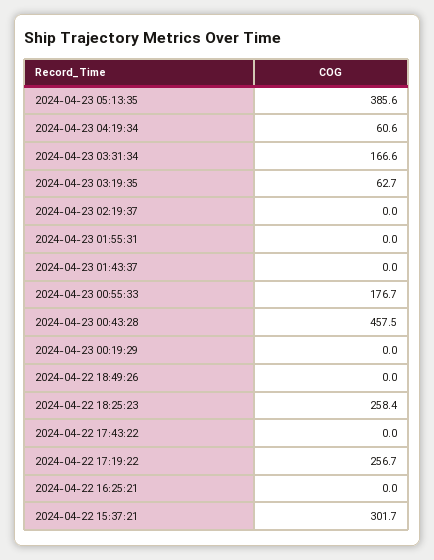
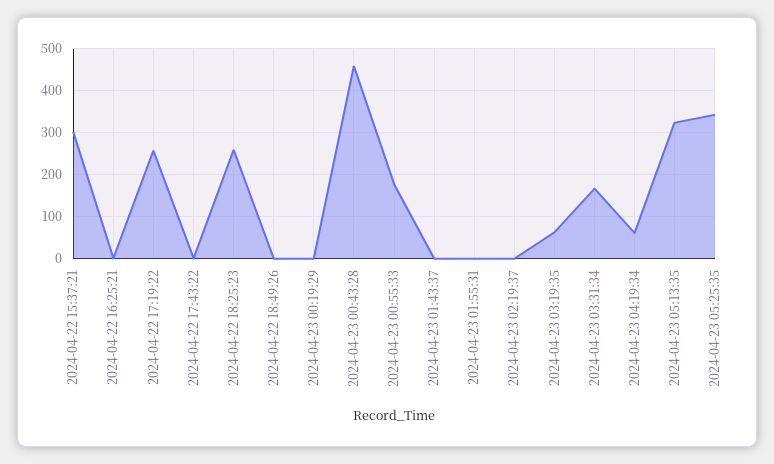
2024-04-23 05:13:35: 385.6 -> 320
2024-04-23 05:25:35: none -> 340

